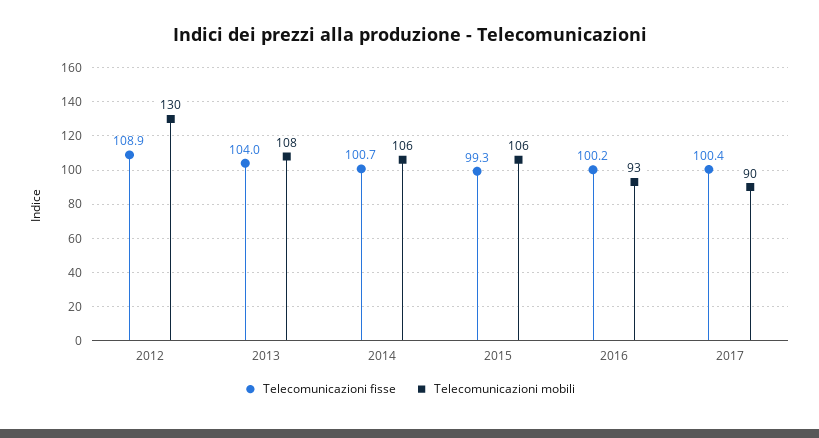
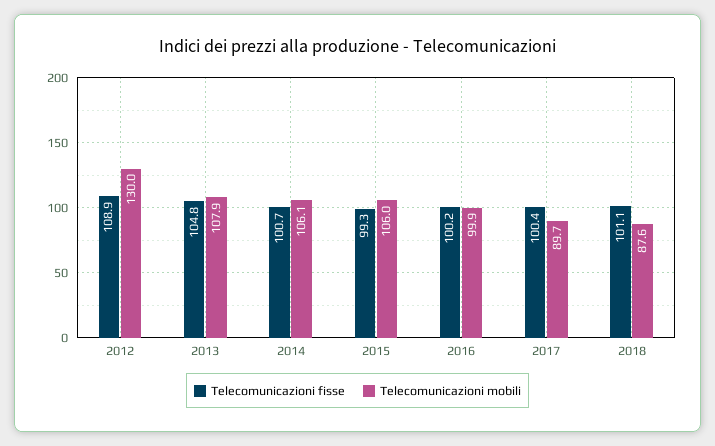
Telecomunicazioni fisse, 2013: 104 -> 104.8
Telecomunicazioni mobili, 2016: 93 -> 99.9
Telecomunicazioni fisse, 2018: none -> 101.1
Telecomunicazioni mobili, 2018: none -> 87.6

